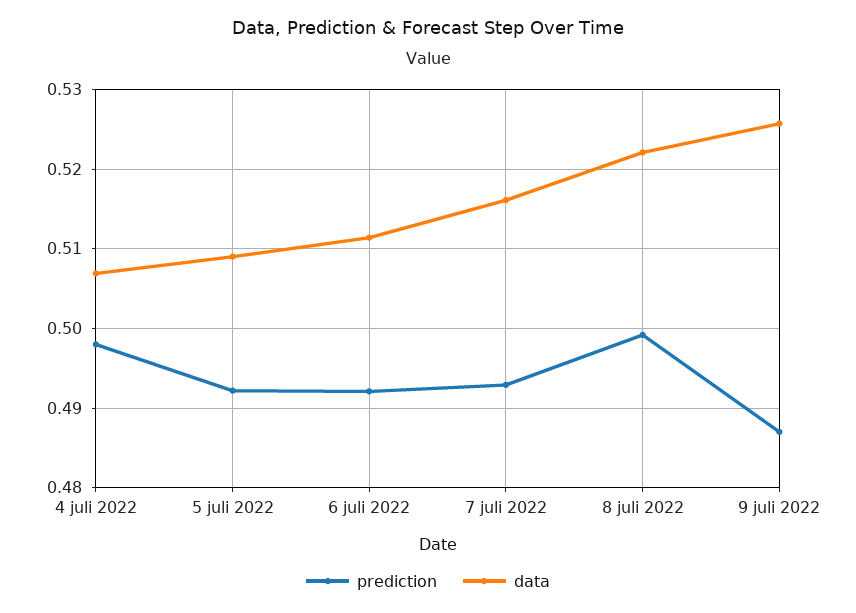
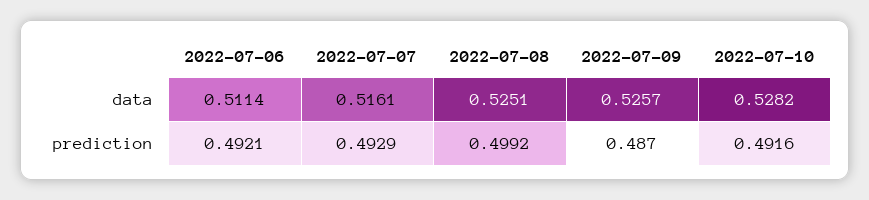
prediction, 4 juli 2022: 0.498 -> none
data, 4 juli 2022: 0.507 -> none
prediction, 5 juli 2022: 0.492 -> none
data, 5 juli 2022: 0.509 -> none
data, 8 juli 2022: 0.522 -> 0.5251
data, 2022-07-10: none -> 0.5282
prediction, 2022-07-10: none -> 0.4916

